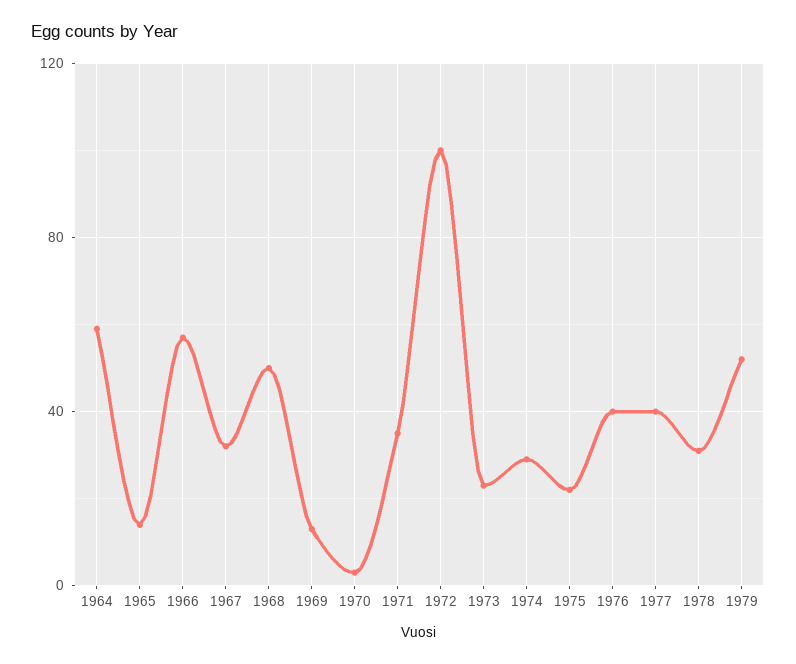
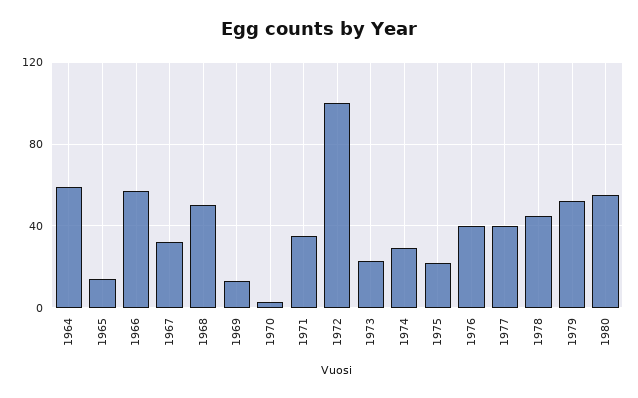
1978: 30 -> 45
1980: none -> 55

